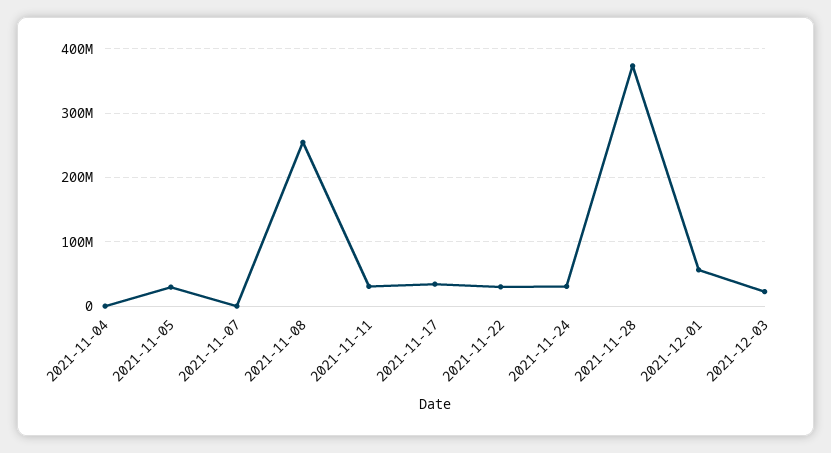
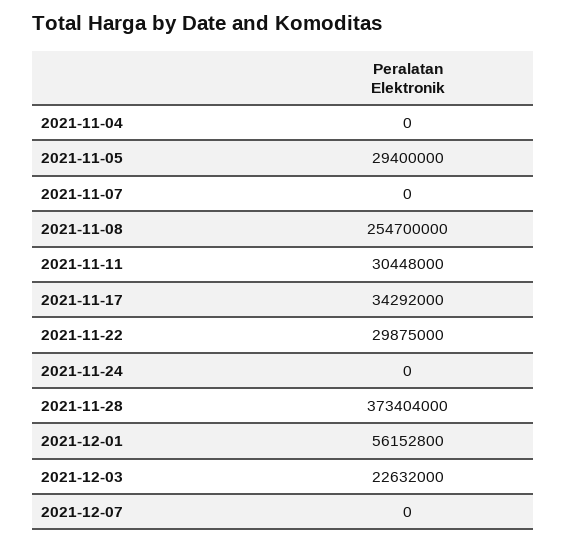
2021-11-24: 30000000 -> 0
2021-12-07: none -> 0

